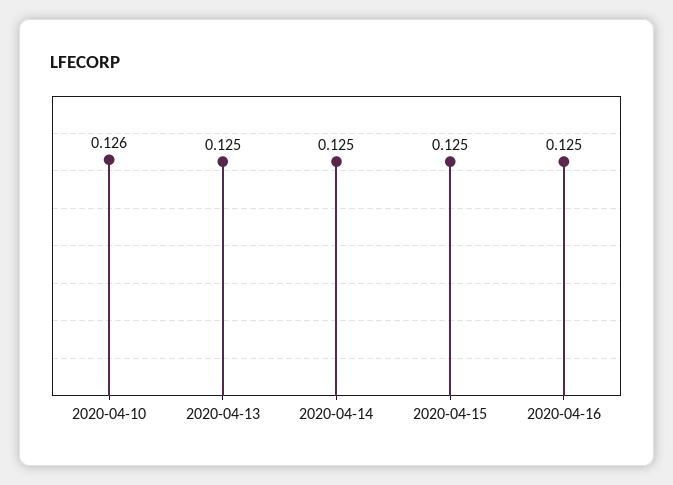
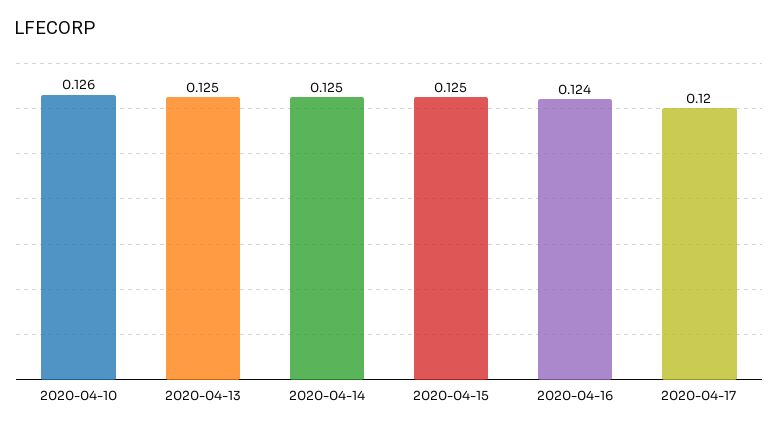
2020-04-16: 0.125 -> 0.124
2020-04-17: none -> 0.12

